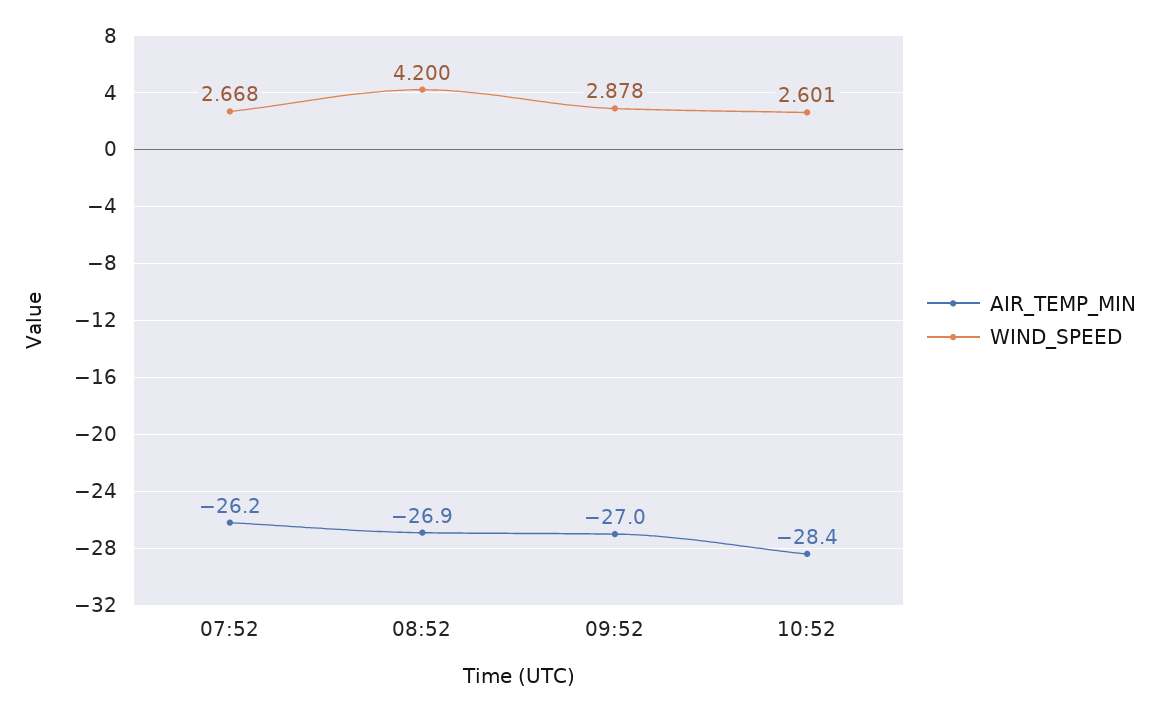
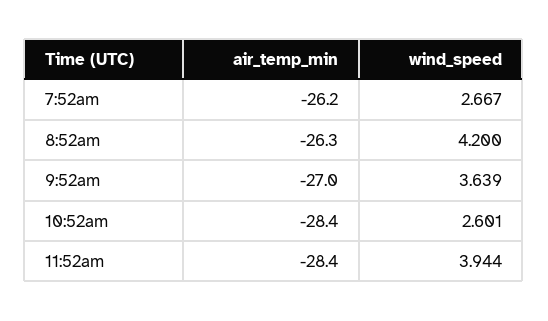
WIND_SPEED, 07:52: 2.668 -> 2.667
AIR_TEMP_MIN, 08:52: -26.9 -> -26.3
WIND_SPEED, 09:52: 2.878 -> 3.639
AIR_TEMP_MIN, 11:52am: none -> -28.4
WIND_SPEED, 11:52am: none -> 3.944

